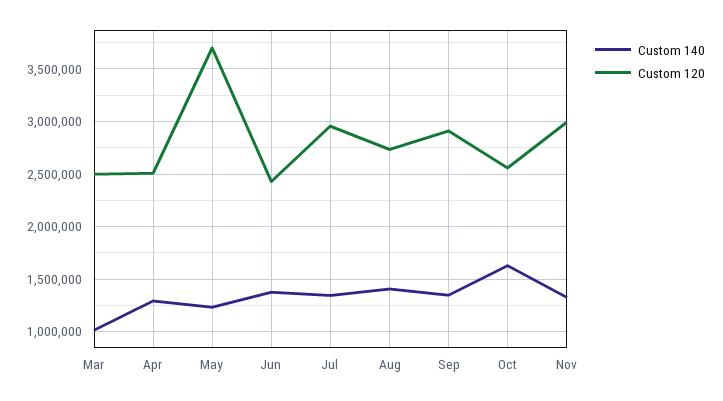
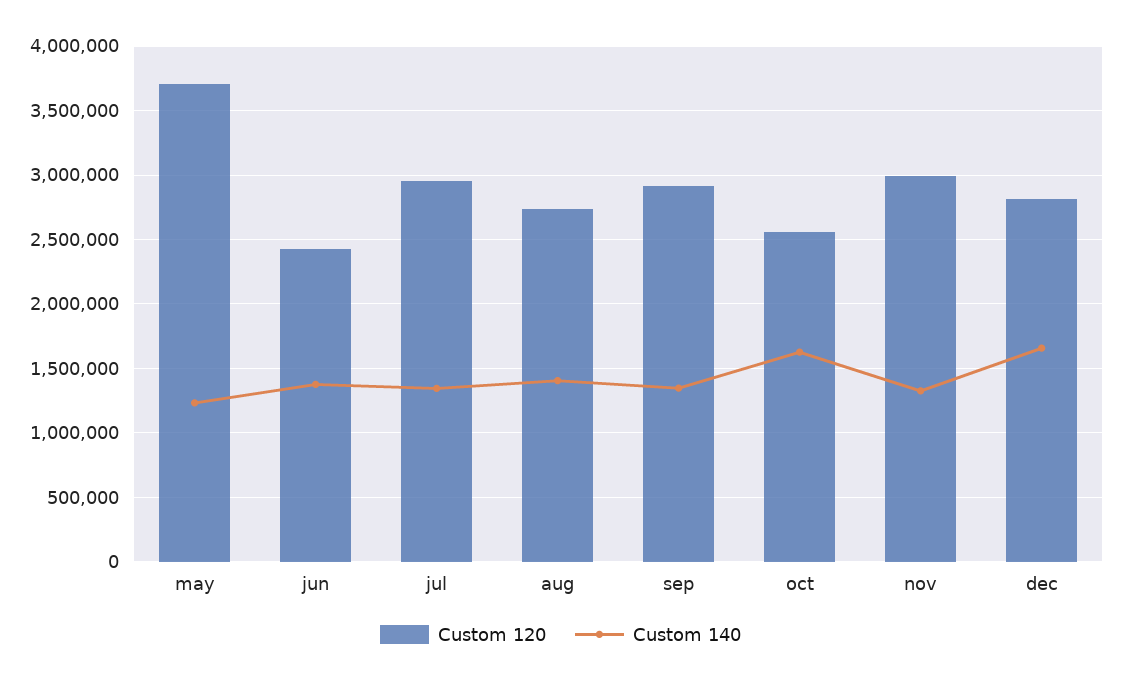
Custom 140, Mar: 1000000 -> none
Custom 120, Mar: 2500000 -> none
Custom 140, Apr: 1300000 -> none
Custom 120, Apr: 2500000 -> none
Custom 120, dec: none -> 2800000
Custom 140, dec: none -> 1650000

